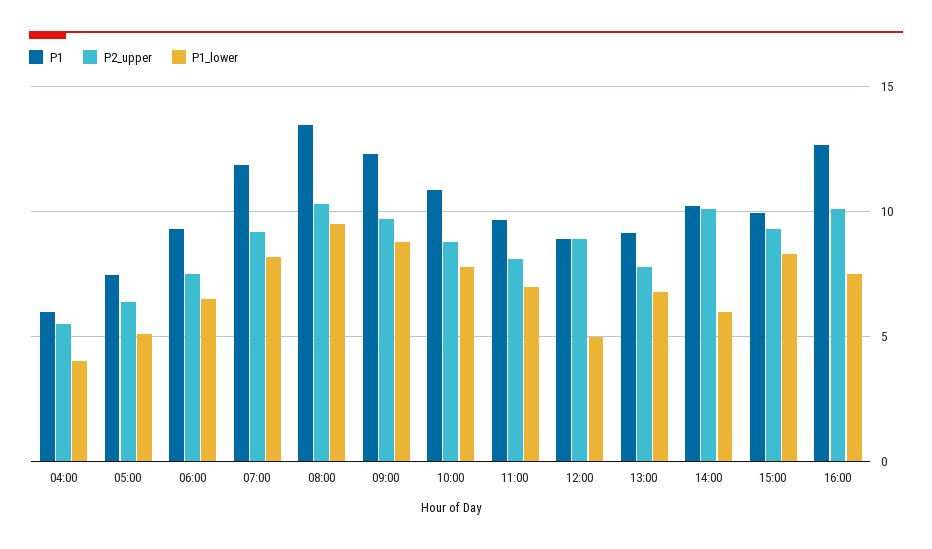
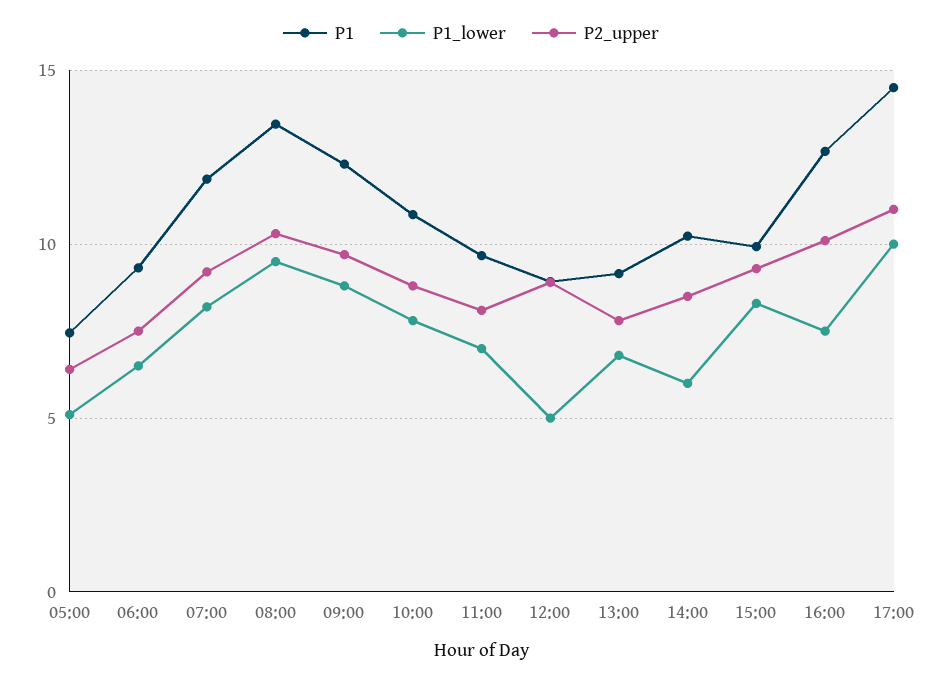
P1, 04:00: 6 -> none
P2_upper, 04:00: 5.5 -> none
P1_lower, 04:00: 4 -> none
P2_upper, 14:00: 10 -> 8.5
P1, 17:00: none -> 14.5
P1_lower, 17:00: none -> 10
P2_upper, 17:00: none -> 11

